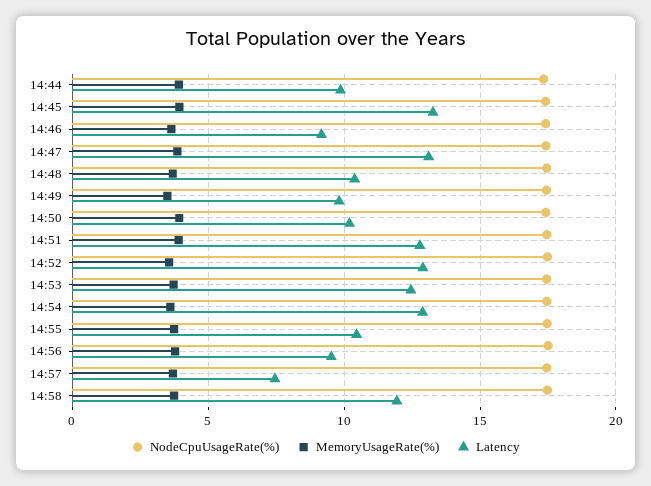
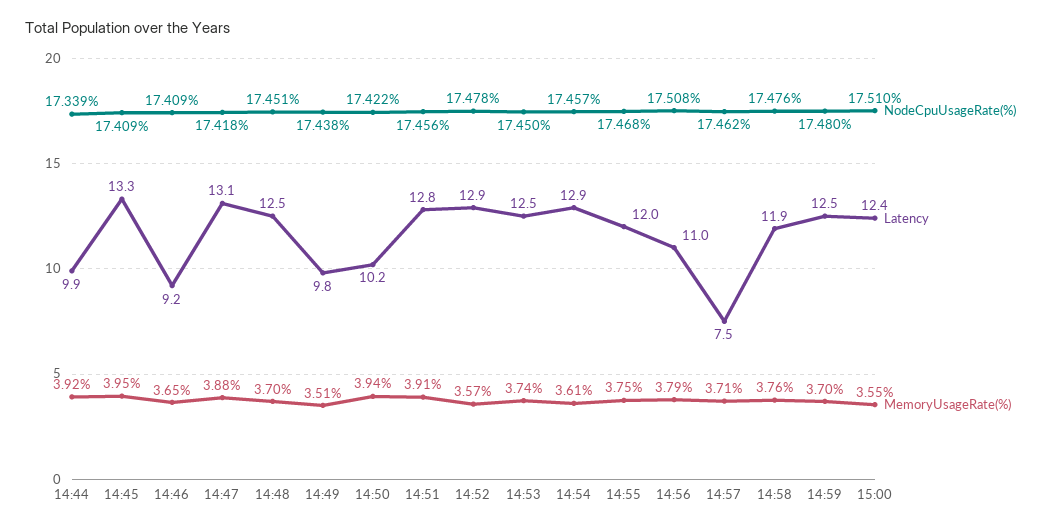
Latency, 14:48: 10.5 -> 12.5
Latency, 14:55: 10.5 -> 12
Latency, 14:56: 9.5 -> 11
NodeCpuUsageRate(%), 14:59: none -> 17.48
Latency, 14:59: none -> 12.5
MemoryUsageRate(%), 14:59: none -> 3.7
NodeCpuUsageRate(%), 15:00: none -> 17.51
Latency, 15:00: none -> 12.4
MemoryUsageRate(%), 15:00: none -> 3.55

